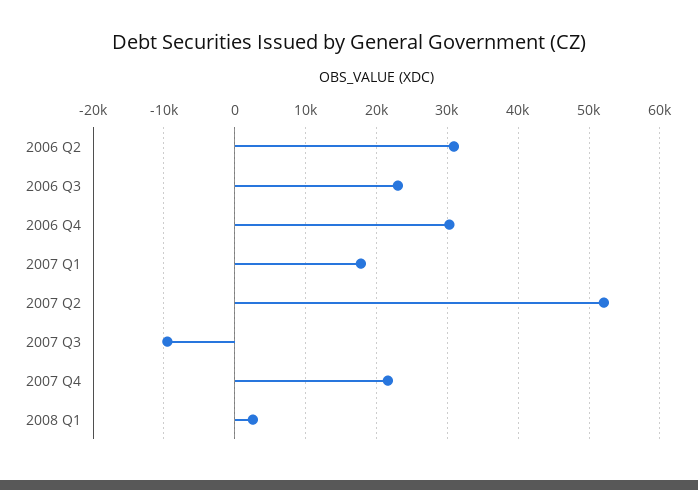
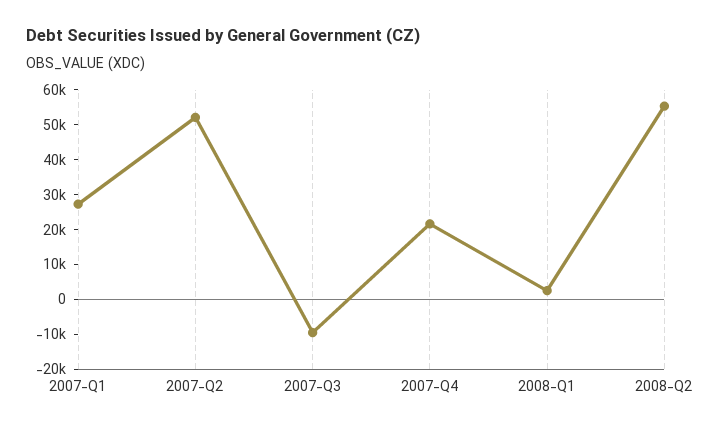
2006 Q2: 31000 -> none
2006 Q3: 23000 -> none
2006 Q4: 30000 -> none
2007 Q1: 18000 -> 27500
2008-Q2: none -> 55000

